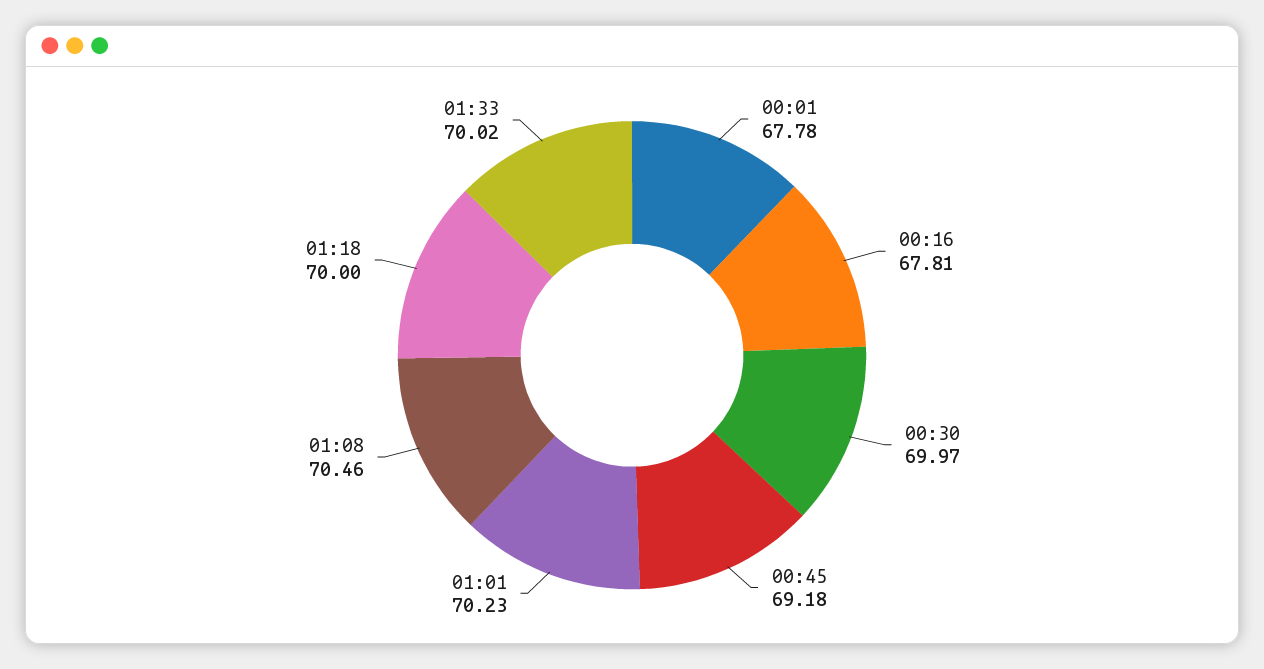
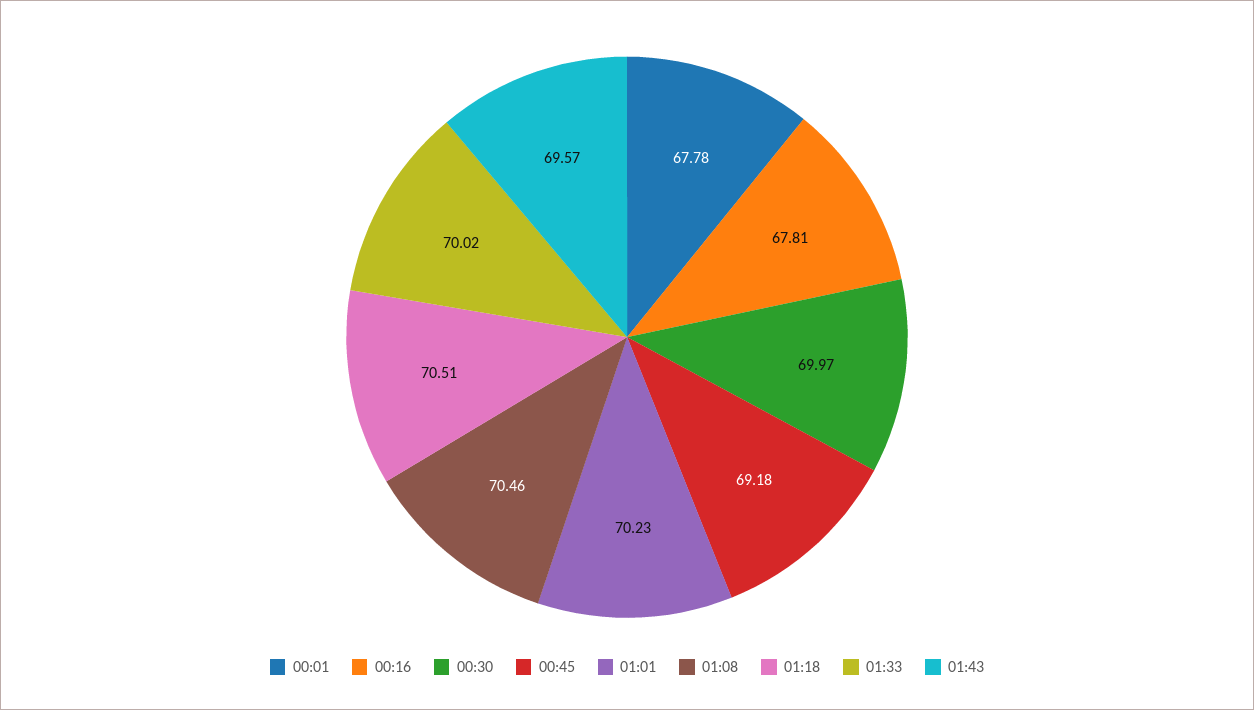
01:18: 70 -> 70.51
01:43: none -> 69.57

